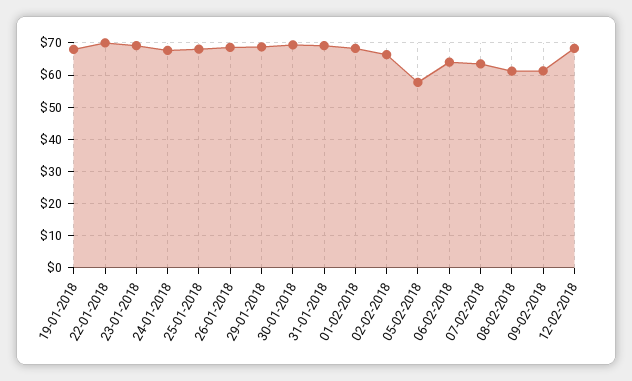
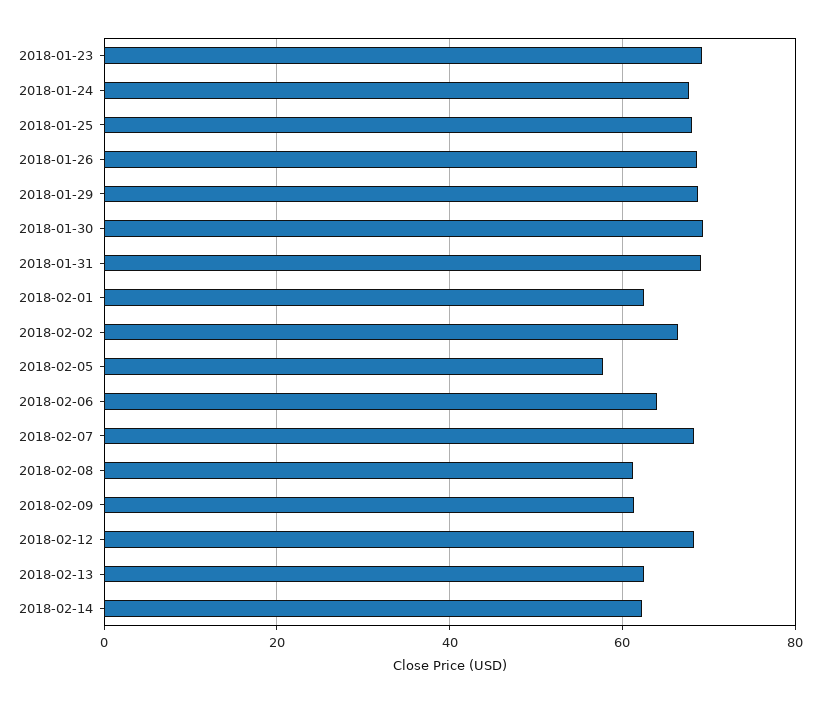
19-01-2018: 68 -> none
22-01-2018: 70 -> none
01-02-2018: 68 -> 62
07-02-2018: 64 -> 68
2018-02-13: none -> 62
2018-02-14: none -> 62

